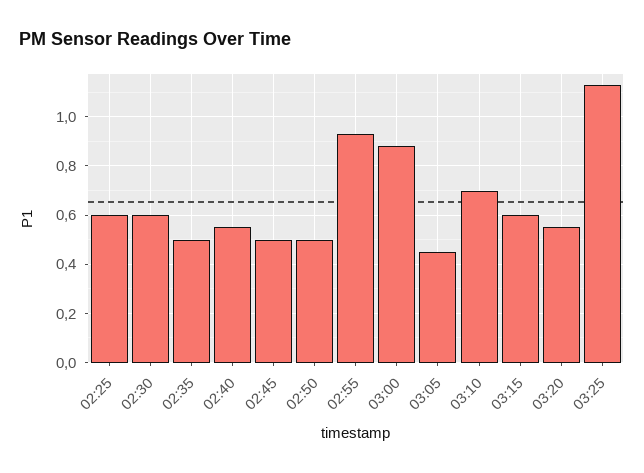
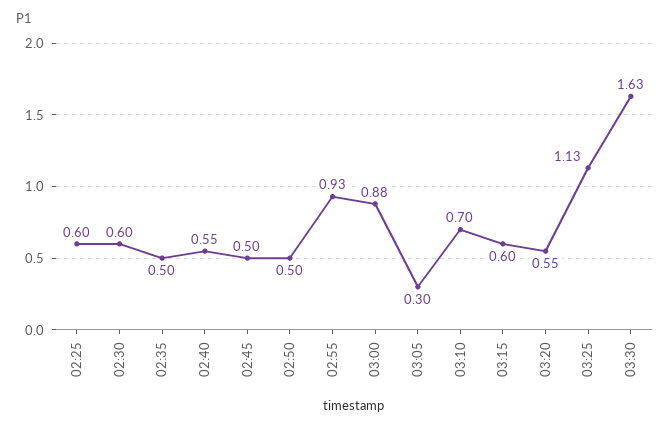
03:05: 0.45 -> 0.3
03:30: none -> 1.63

